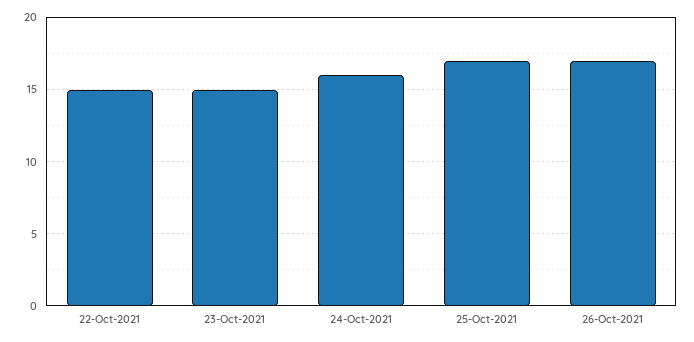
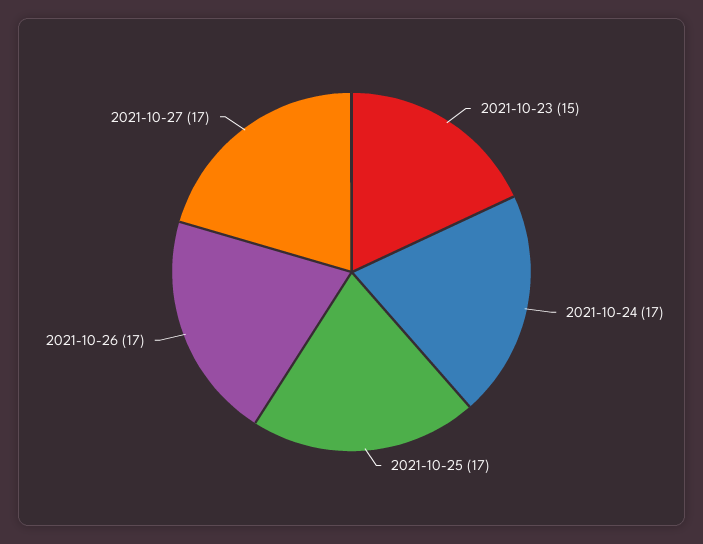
22-Oct-2021: 15 -> none
24-Oct-2021: 16 -> 17
2021-10-27: none -> 17

